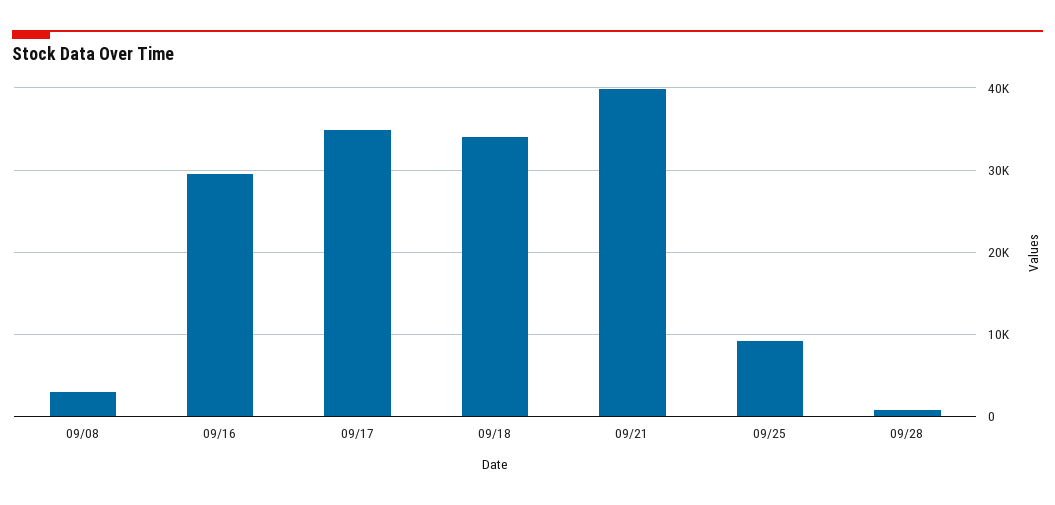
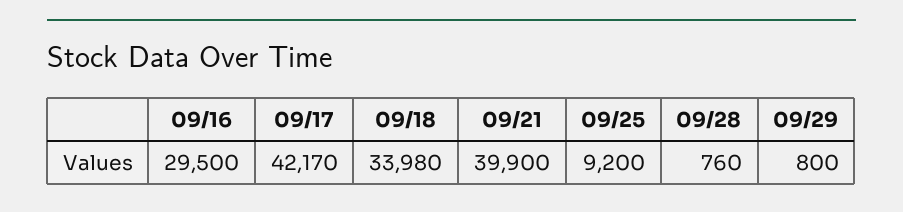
09/08: 3000 -> none
09/17: 35000 -> 42170
09/29: none -> 800

